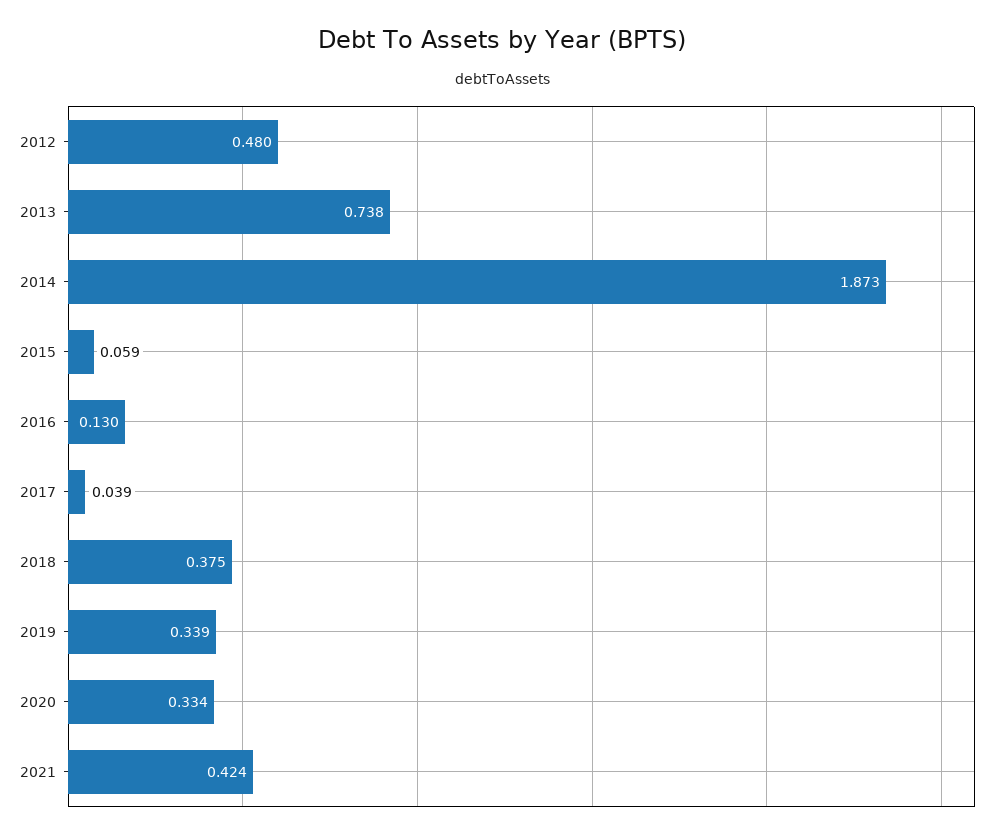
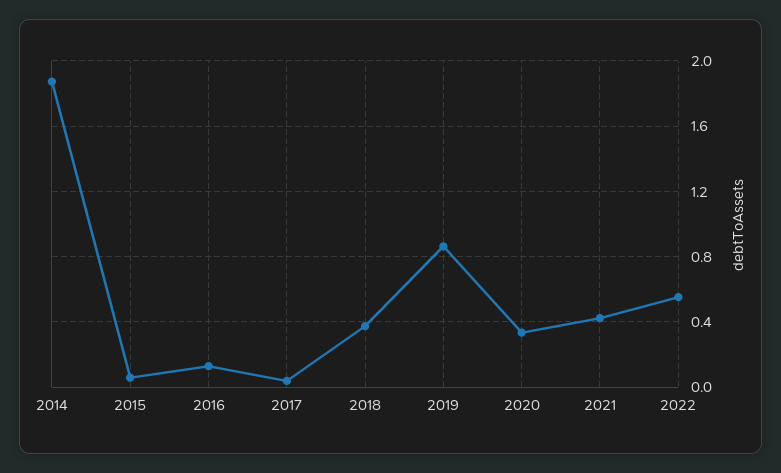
2012: 0.48 -> none
2013: 0.738 -> none
2019: 0.339 -> 0.85
2022: none -> 0.55

